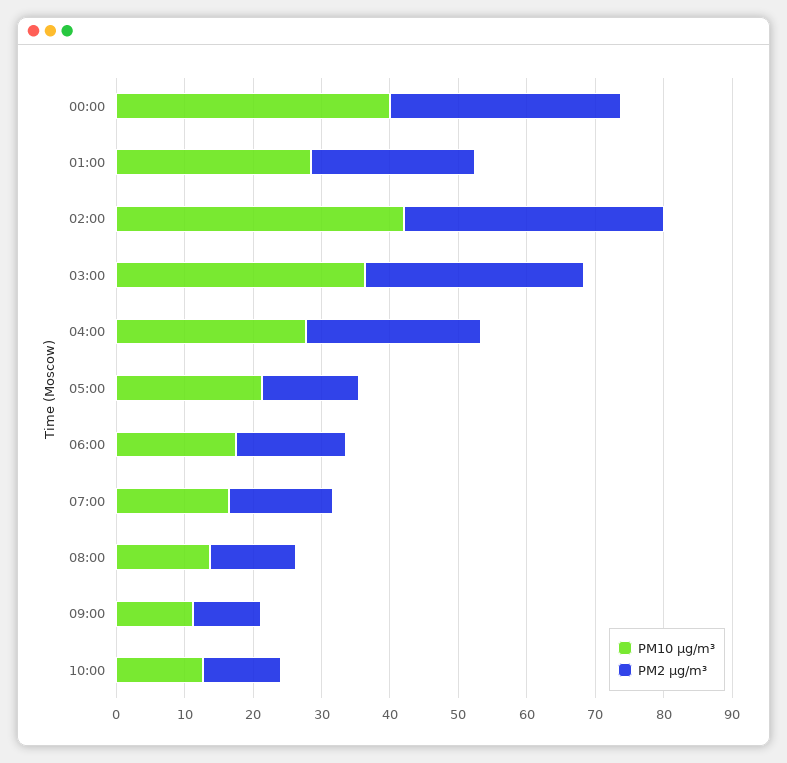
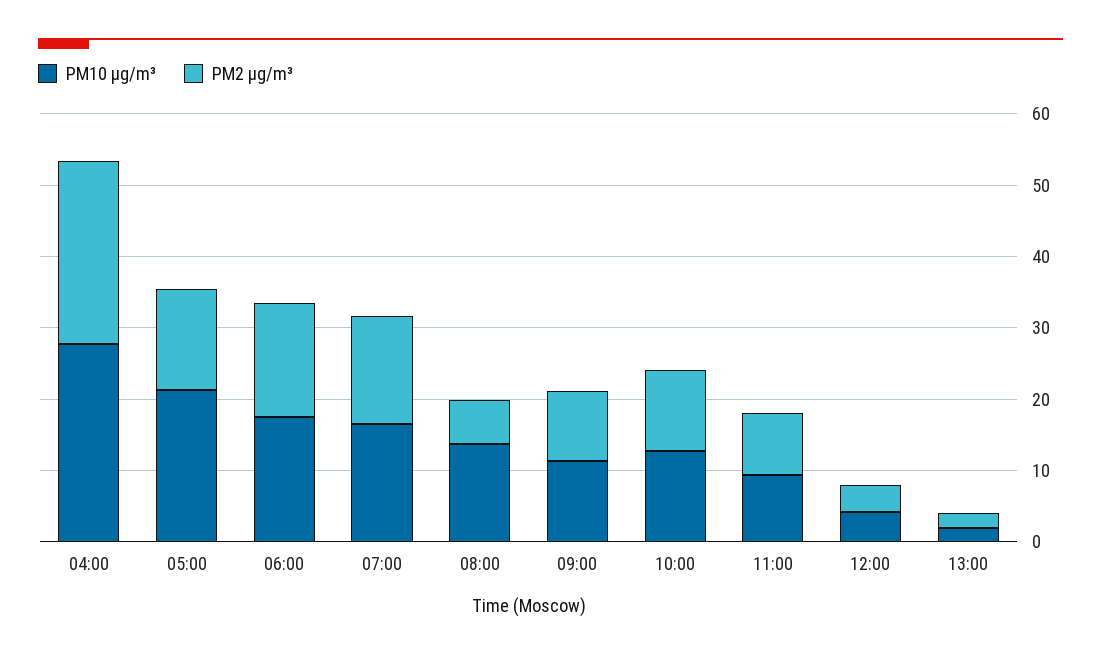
PM10 µg/m³, 00:00: 40 -> none
PM2 µg/m³, 00:00: 34 -> none
PM10 µg/m³, 01:00: 28 -> none
PM2 µg/m³, 01:00: 24 -> none
PM10 µg/m³, 02:00: 42 -> none
PM2 µg/m³, 02:00: 38 -> none
PM10 µg/m³, 03:00: 36 -> none
PM2 µg/m³, 03:00: 32 -> none
PM2 µg/m³, 08:00: 12 -> 6
PM10 µg/m³, 11:00: none -> 10
PM2 µg/m³, 11:00: none -> 8
PM10 µg/m³, 12:00: none -> 4
PM2 µg/m³, 12:00: none -> 4
PM10 µg/m³, 13:00: none -> 2
PM2 µg/m³, 13:00: none -> 2

